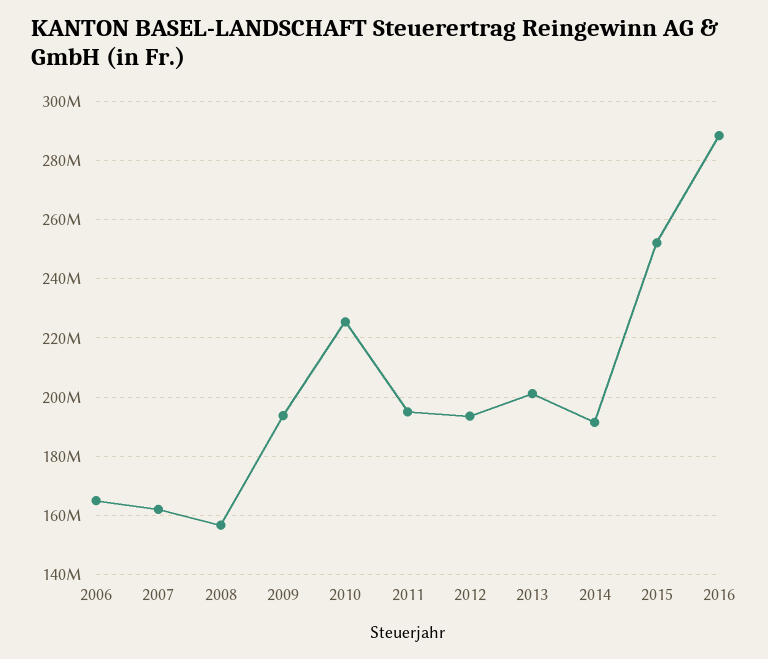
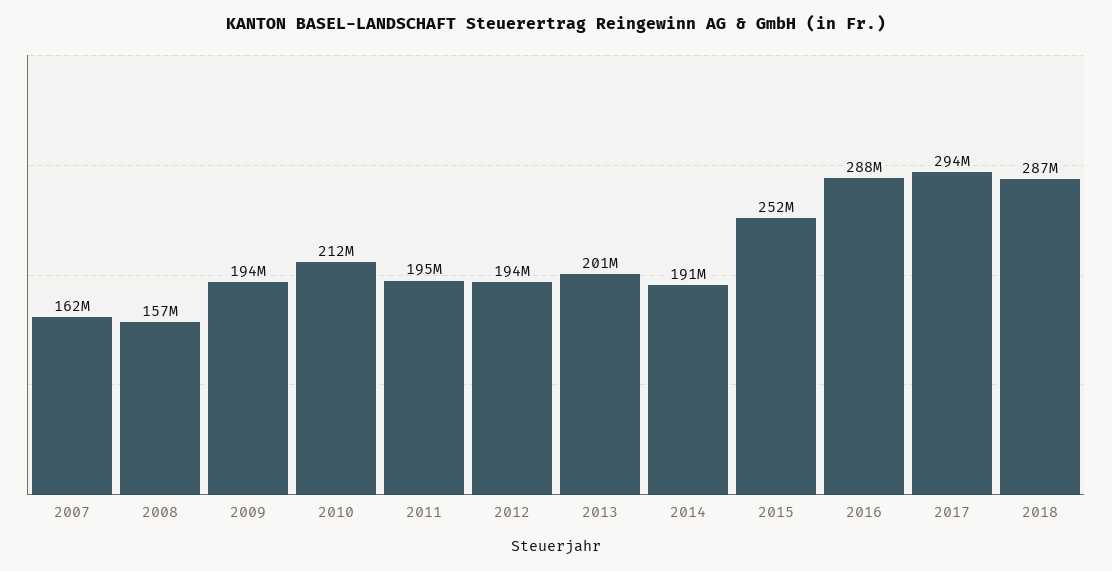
2006: 165000000 -> none
2010: 225000000 -> 212000000
2017: none -> 294000000
2018: none -> 287000000

